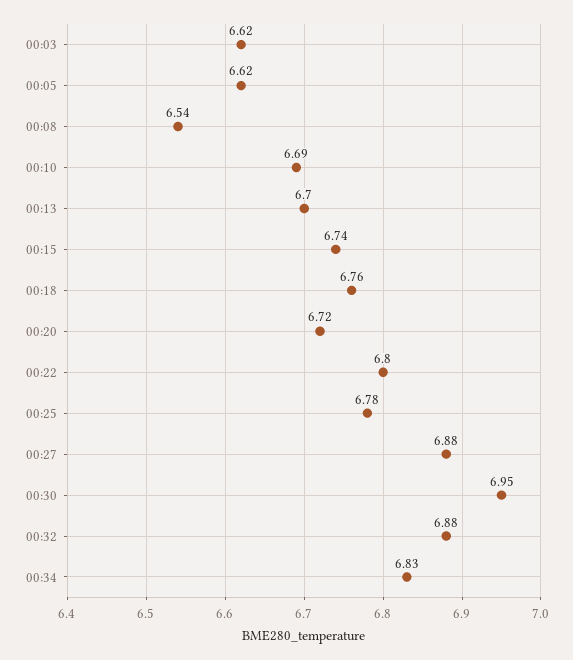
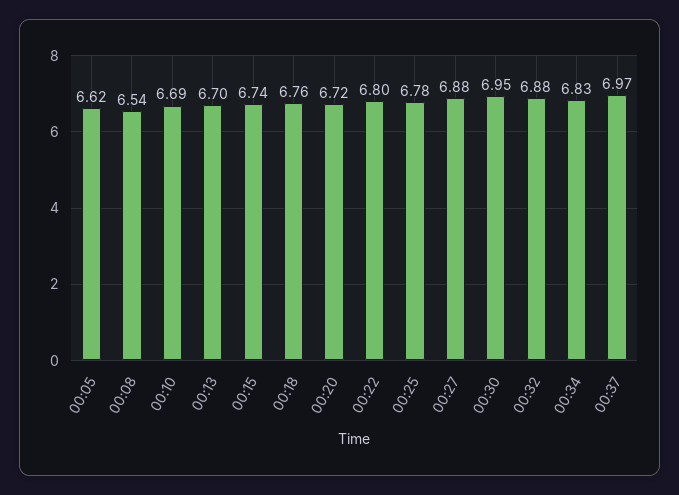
00:03: 6.62 -> none
00:37: none -> 6.97

